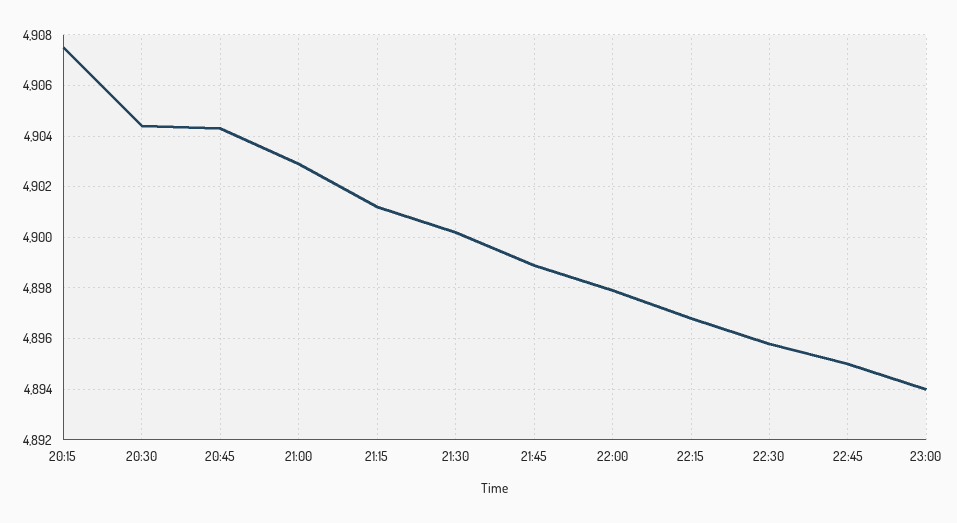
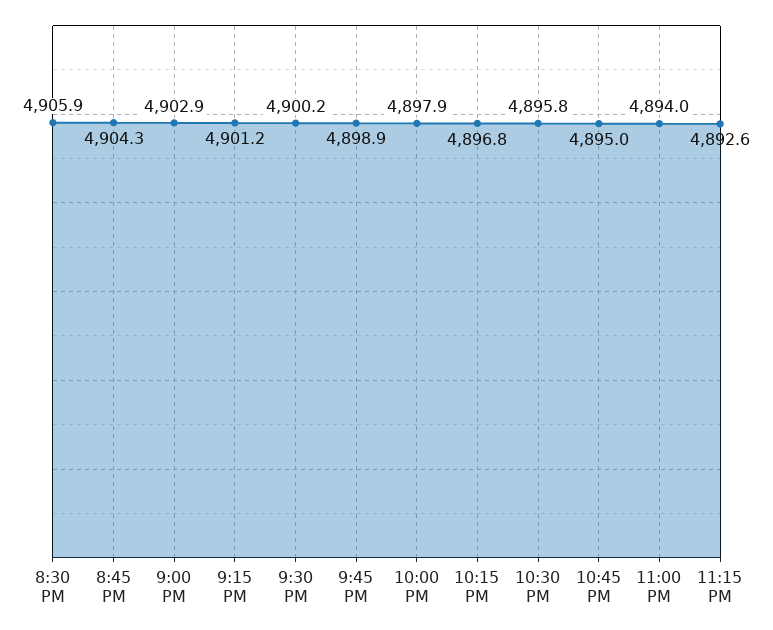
20:15: 4907.5 -> none
20:30: 4904.5 -> 4905.9
11:15 PM: none -> 4892.6

